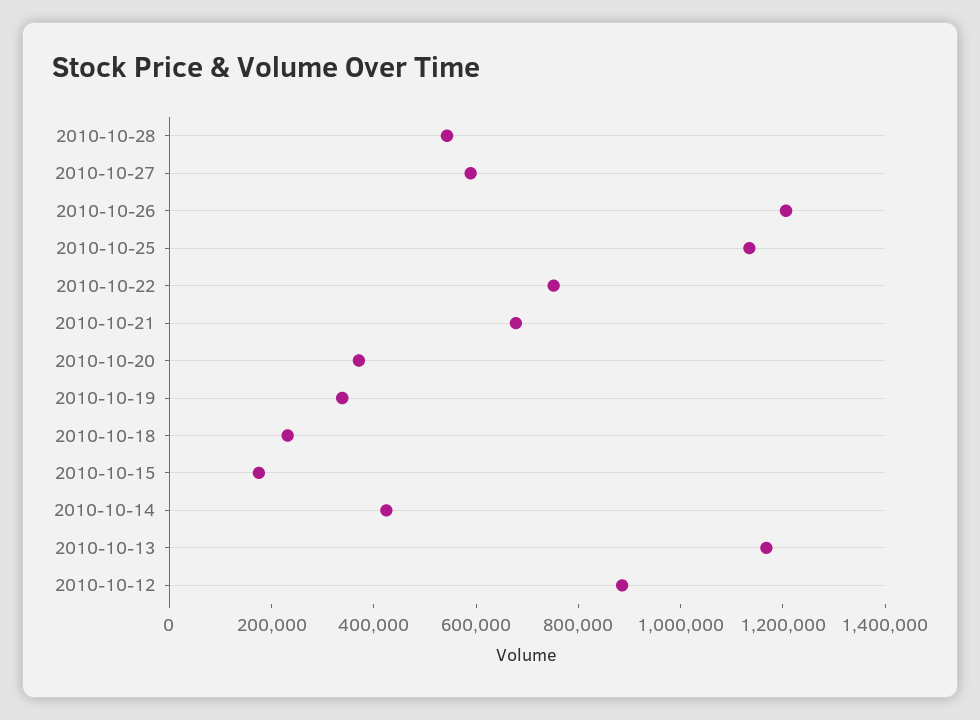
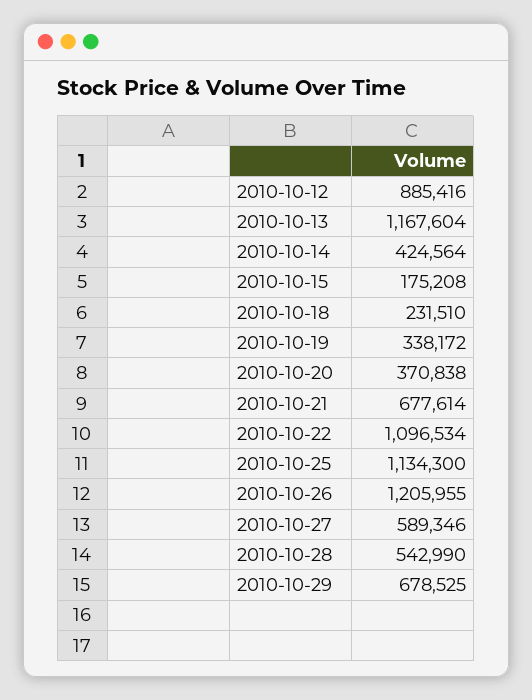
2010-10-22: 750000 -> 1096534
2010-10-29: none -> 678525

